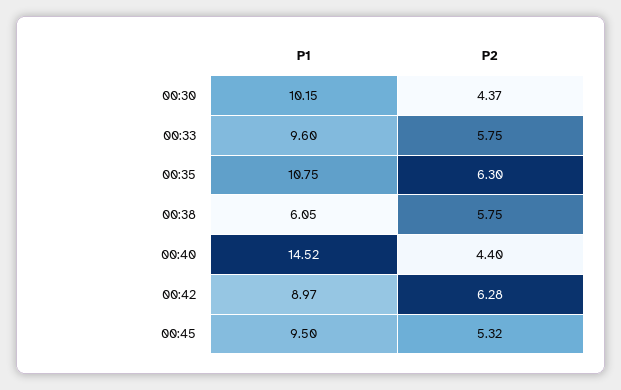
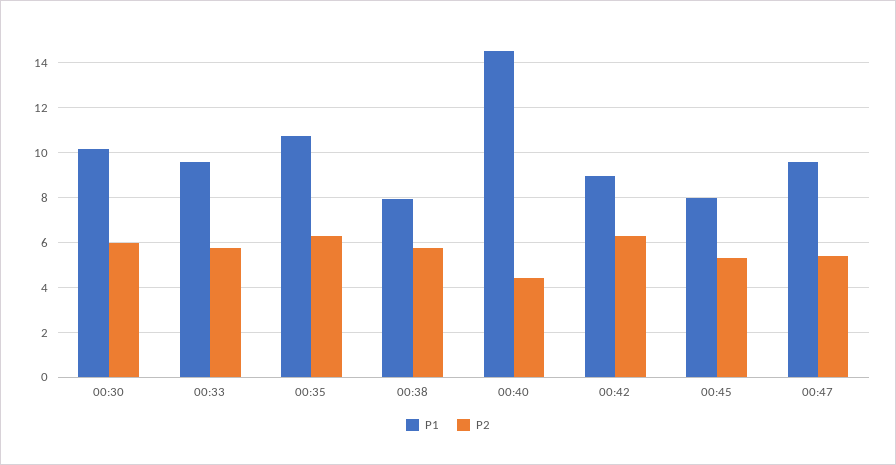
P2, 00:30: 4.37 -> 6
P1, 00:38: 6.05 -> 8
P1, 00:45: 9.5 -> 8
P1, 00:47: none -> 9.5
P2, 00:47: none -> 5.5

